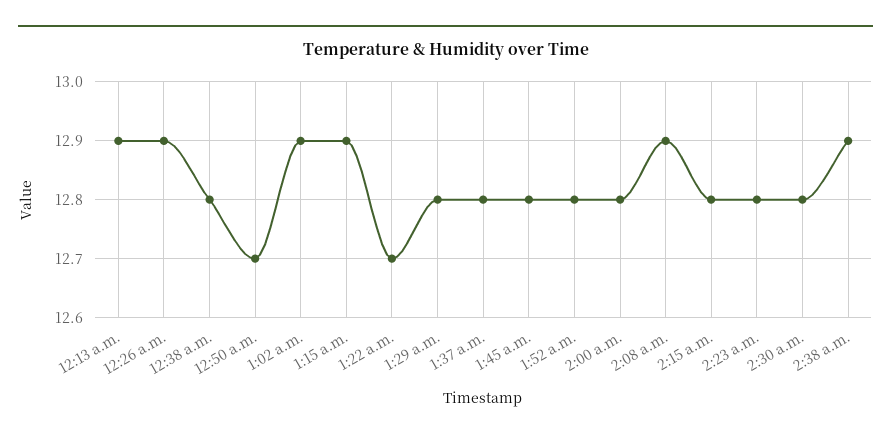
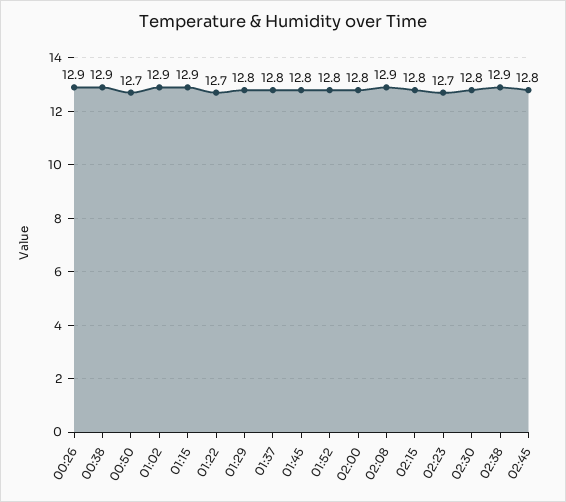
12:13 a.m.: 12.9 -> none
12:38 a.m.: 12.8 -> 12.9
2:23 a.m.: 12.8 -> 12.7
02:45: none -> 12.8

